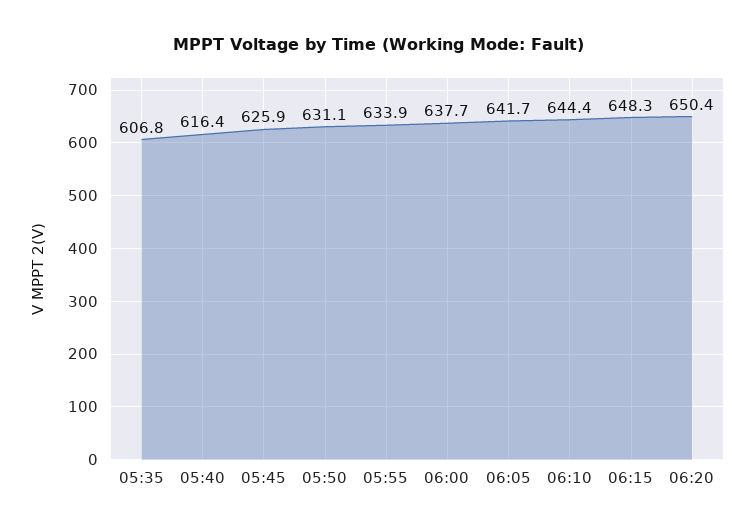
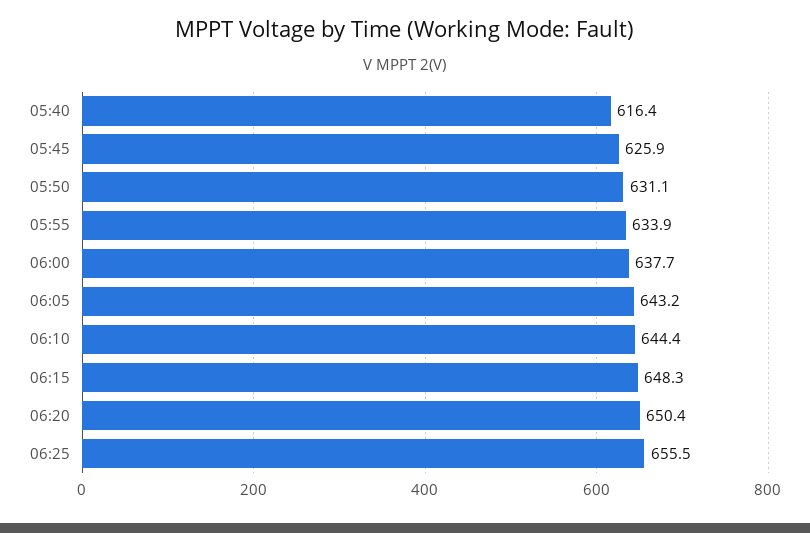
05:35: 606.8 -> none
06:05: 641.7 -> 643.2
06:25: none -> 655.5

